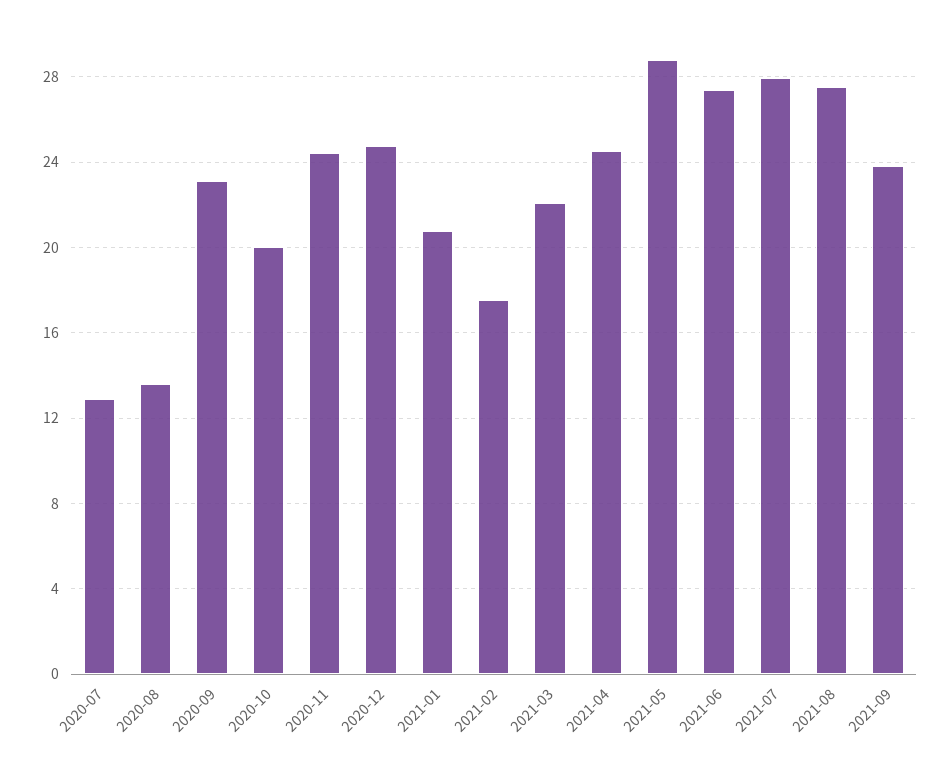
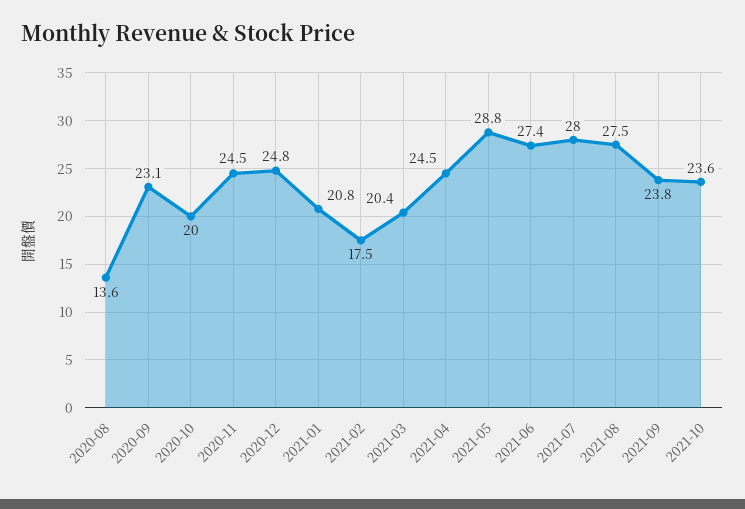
2020-07: 13 -> none
2021-03: 22 -> 20.4
2021-10: none -> 23.6

